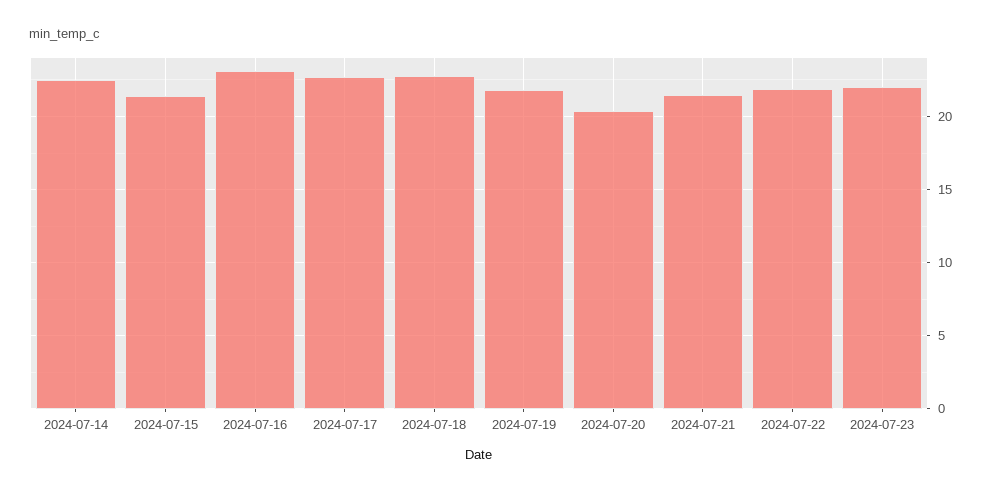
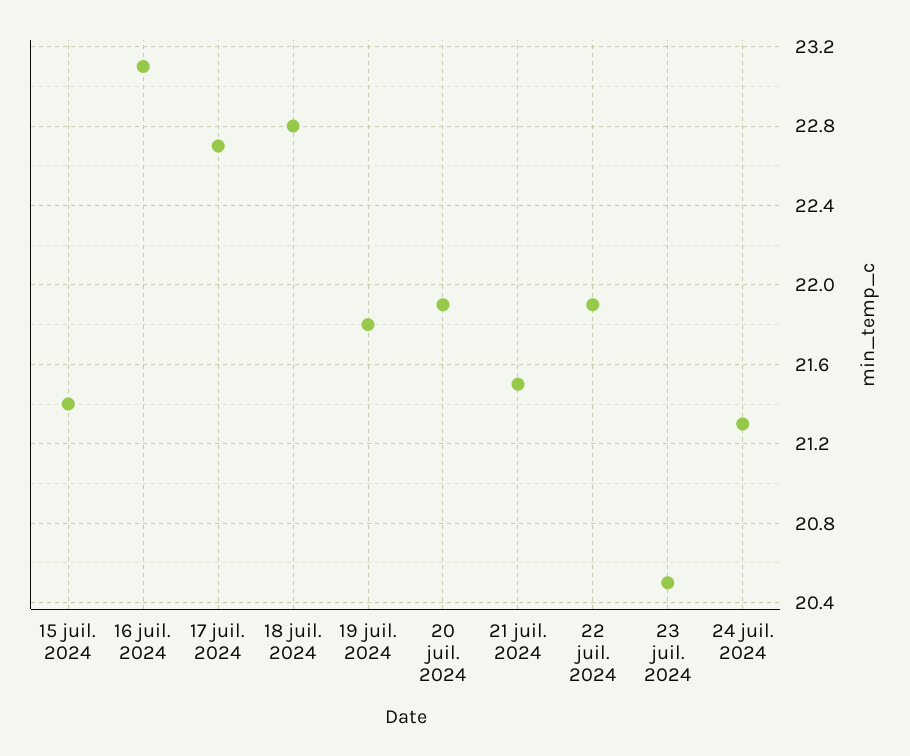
2024-07-14: 22.5 -> none
2024-07-20: 20.5 -> 21.9
2024-07-23: 22 -> 20.5
24 juil. 2024: none -> 21.3

